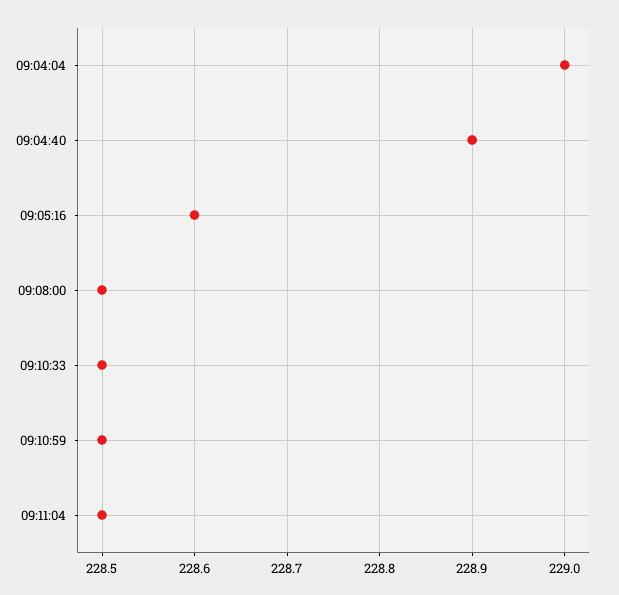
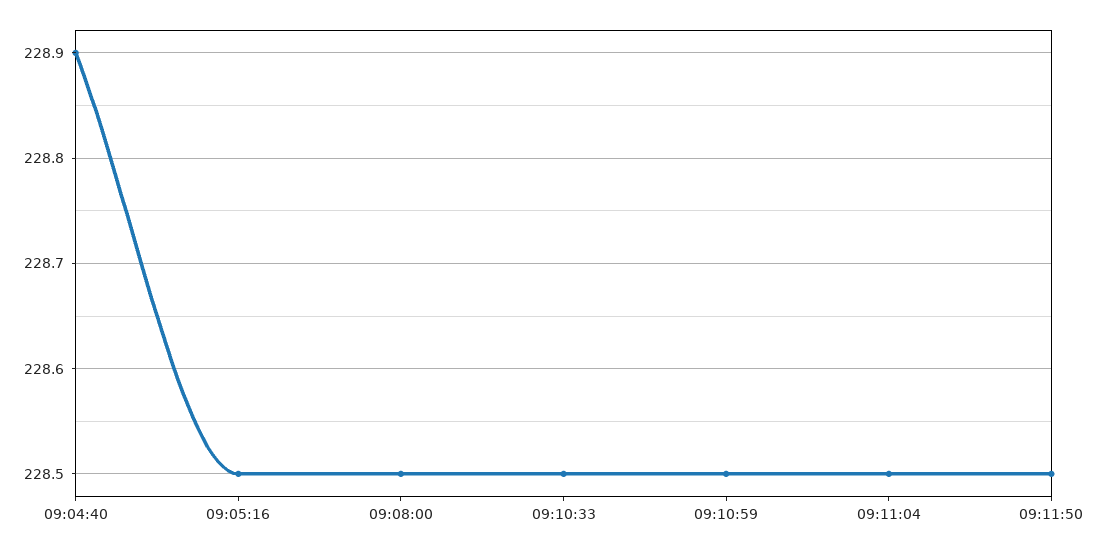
09:04:04: 229 -> none
09:05:16: 228.6 -> 228.5
09:11:50: none -> 228.5

